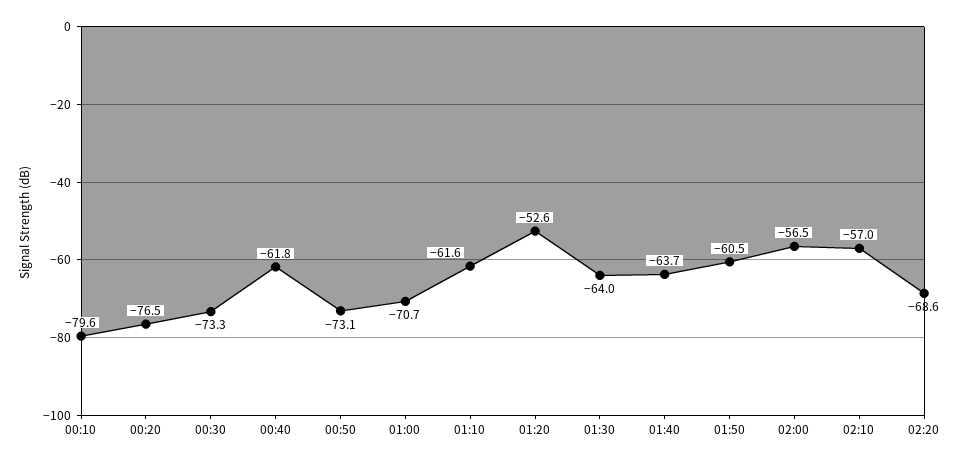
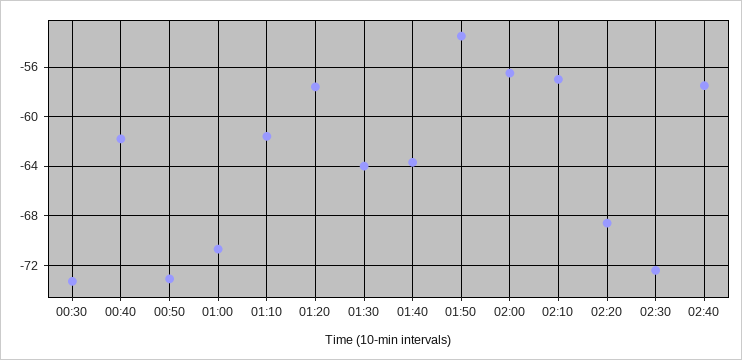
00:10: -79.6 -> none
00:20: -76.5 -> none
01:20: -52.6 -> -57.5
01:50: -60.5 -> -53.5
02:30: none -> -72.5
02:40: none -> -57.5

